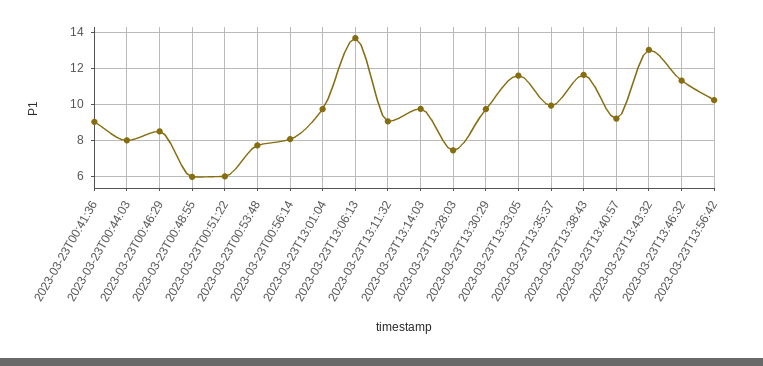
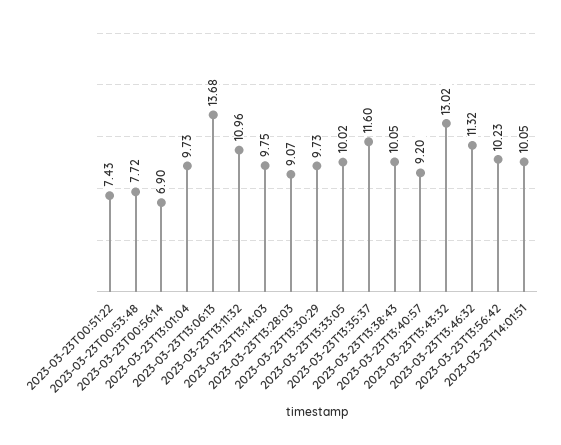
2023-03-23T00:41:36: 9 -> none
2023-03-23T00:44:03: 8 -> none
2023-03-23T00:46:29: 8.5 -> none
2023-03-23T00:48:55: 6 -> none
2023-03-23T00:51:22: 6 -> 7.43
2023-03-23T00:56:14: 8 -> 6.9
2023-03-23T13:11:32: 9 -> 10.96
2023-03-23T13:28:03: 7.5 -> 9.07
2023-03-23T13:33:05: 11.5 -> 10.02
2023-03-23T13:35:37: 10 -> 11.6
2023-03-23T13:38:43: 11.5 -> 10.05
2023-03-23T14:01:51: none -> 10.05

